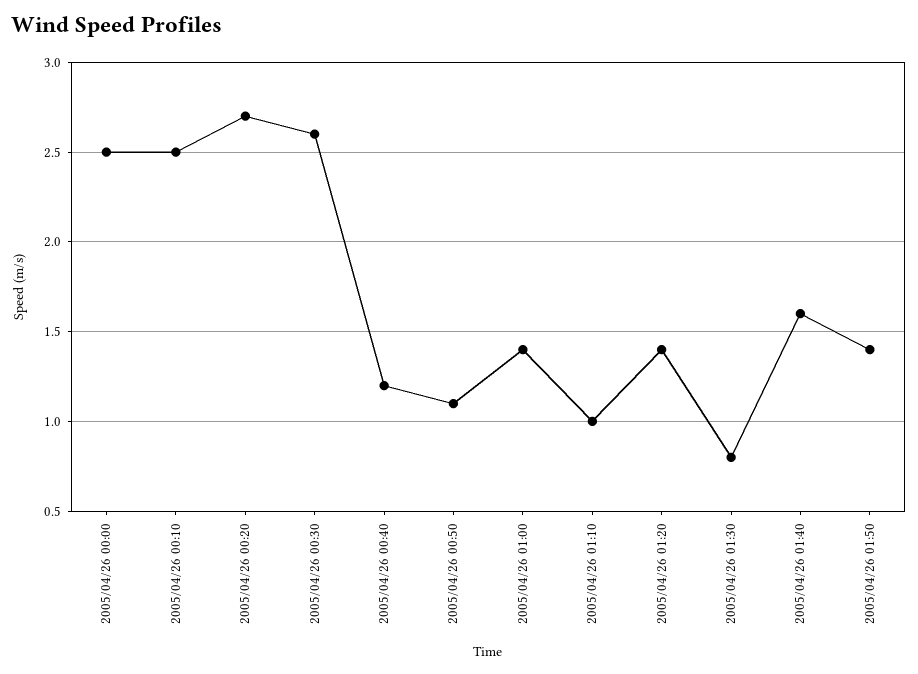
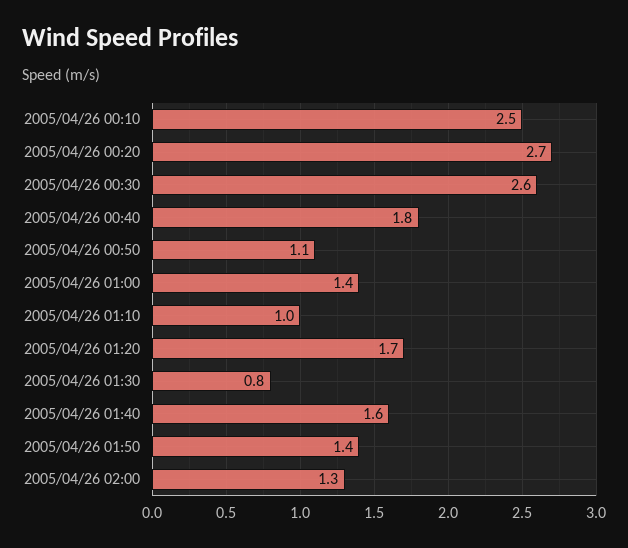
2005/04/26 00:00: 2.5 -> none
2005/04/26 00:40: 1.2 -> 1.8
2005/04/26 01:20: 1.4 -> 1.7
2005/04/26 02:00: none -> 1.3

